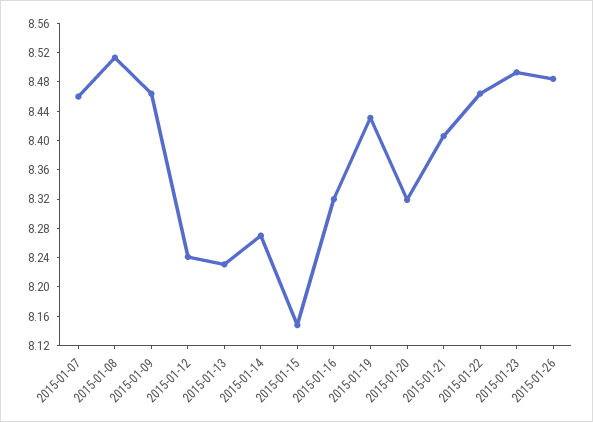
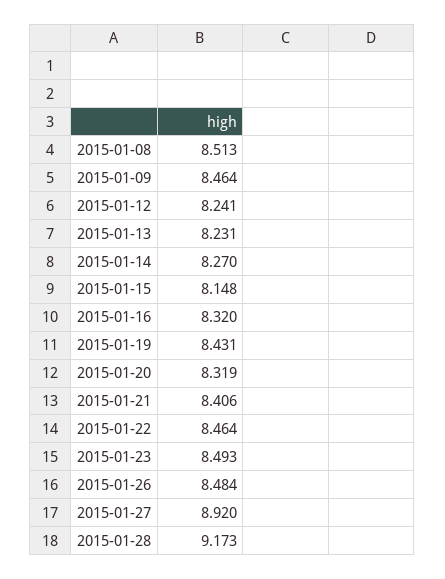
2015-01-07: 8.46 -> none
2015-01-27: none -> 8.92
2015-01-28: none -> 9.173

